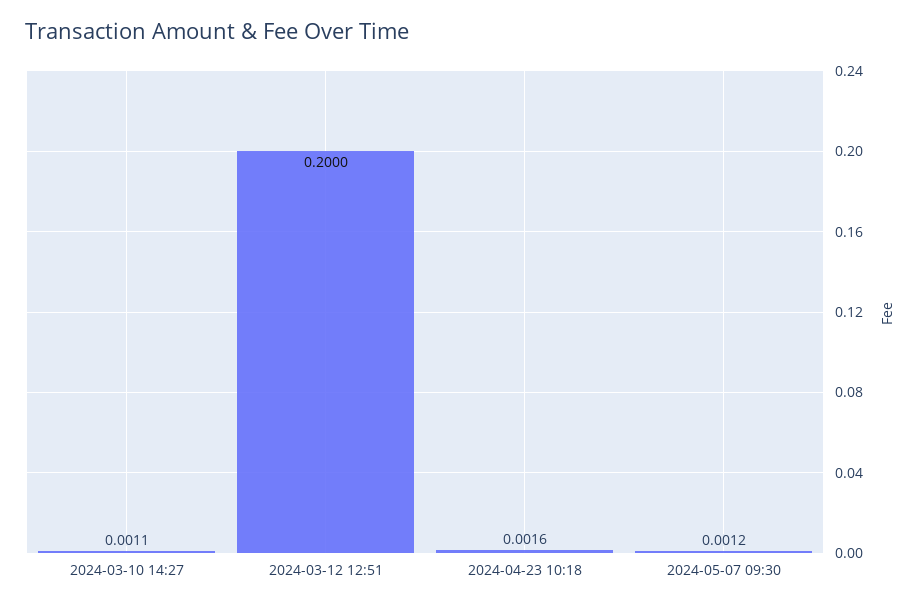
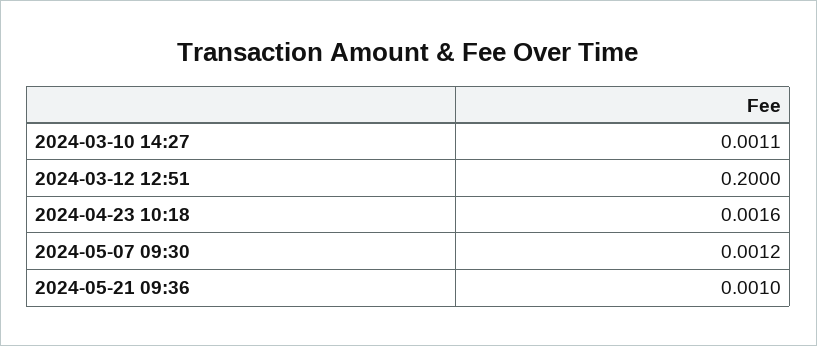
2024-05-21 09:36: none -> 0.001

